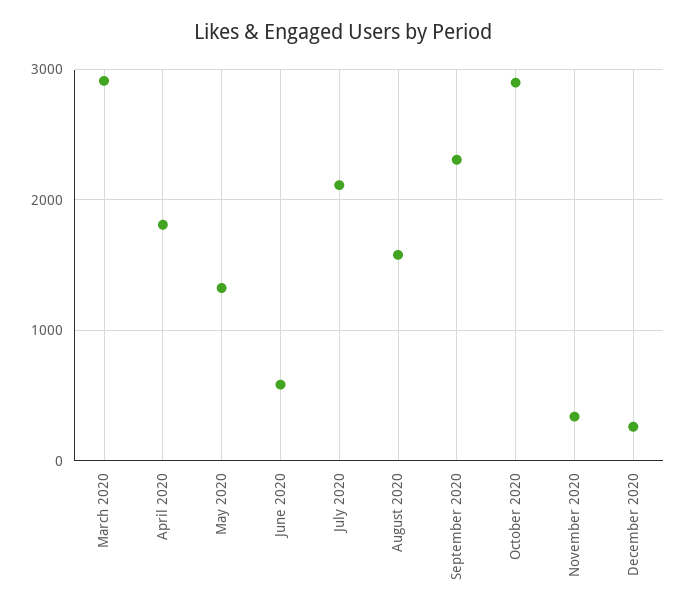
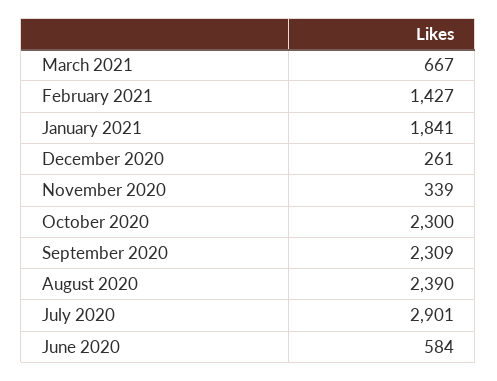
March 2020: 2900 -> none
April 2020: 1800 -> none
May 2020: 1300 -> none
July 2020: 2100 -> 2901
August 2020: 1600 -> 2390
October 2020: 2900 -> 2300
March 2021: none -> 667
February 2021: none -> 1427
January 2021: none -> 1841

